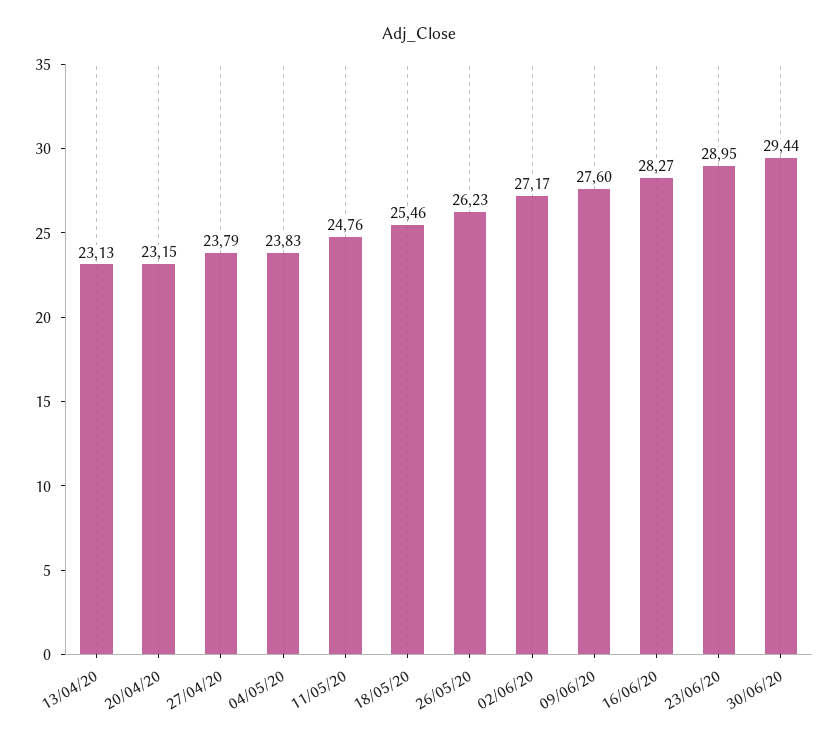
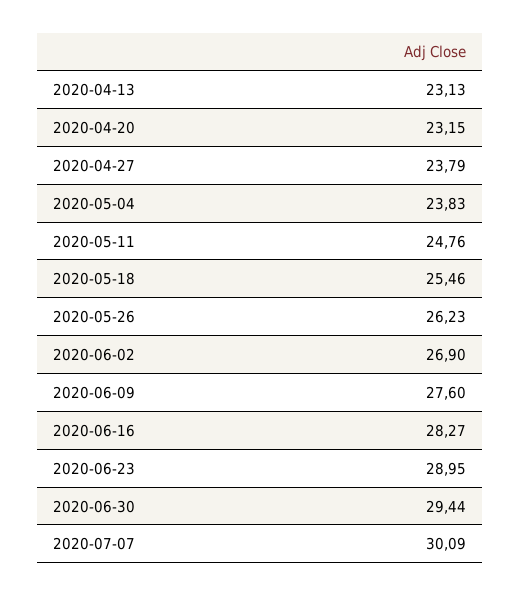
02/06/20: 27.17 -> 26.9
2020-07-07: none -> 30.09

